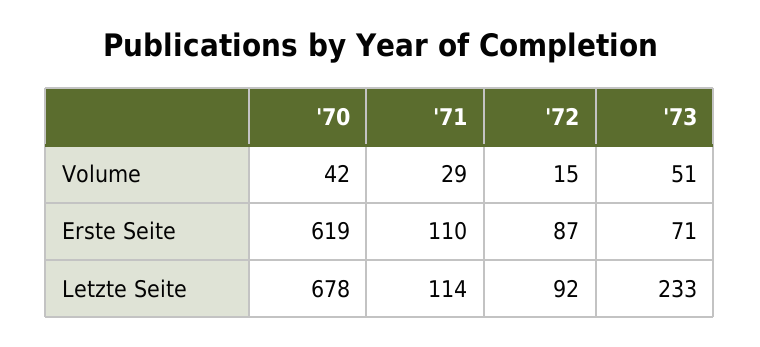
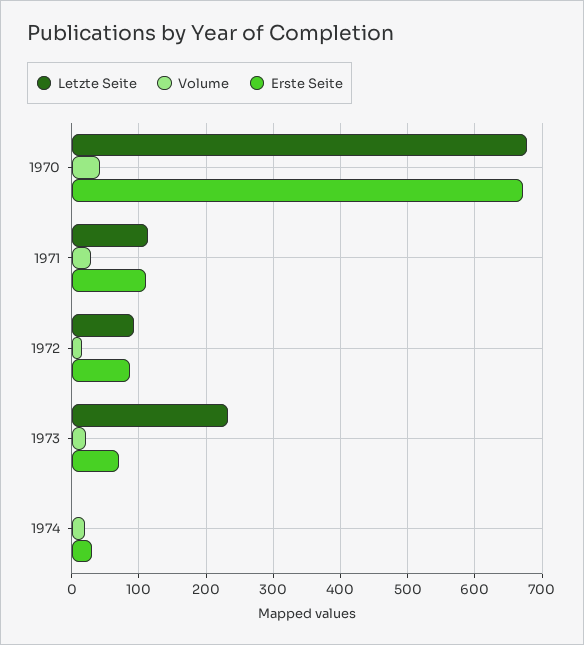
Volume, '73: 51 -> 20
Erste Seite, '70: 619 -> 670
Letzte Seite, 1974: none -> 0
Volume, 1974: none -> 20
Erste Seite, 1974: none -> 30

